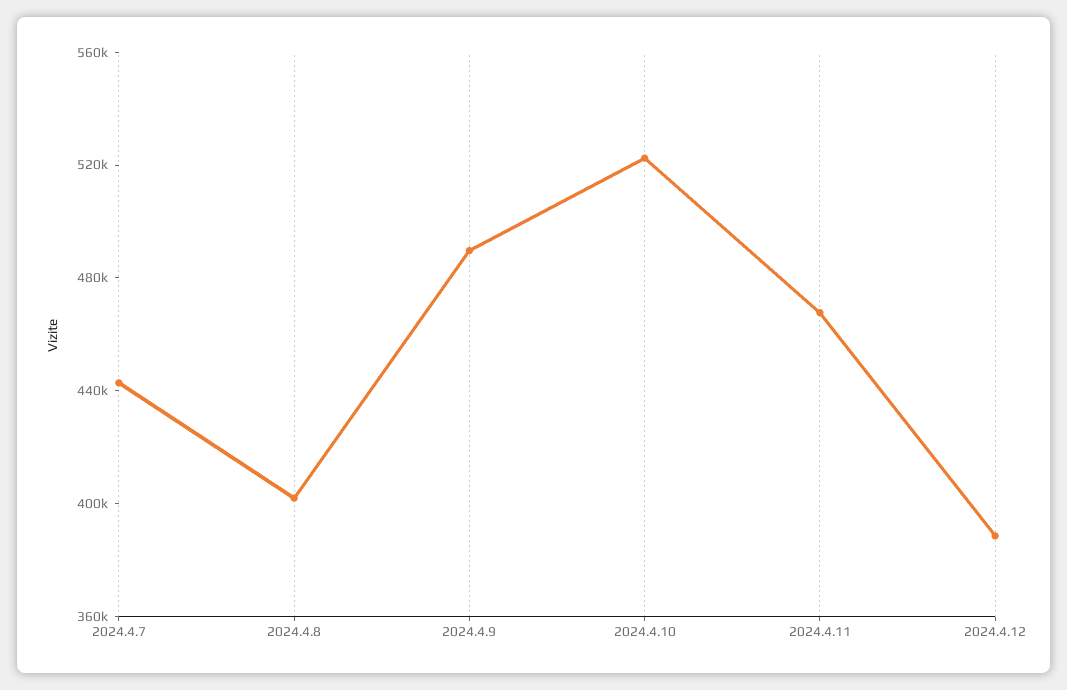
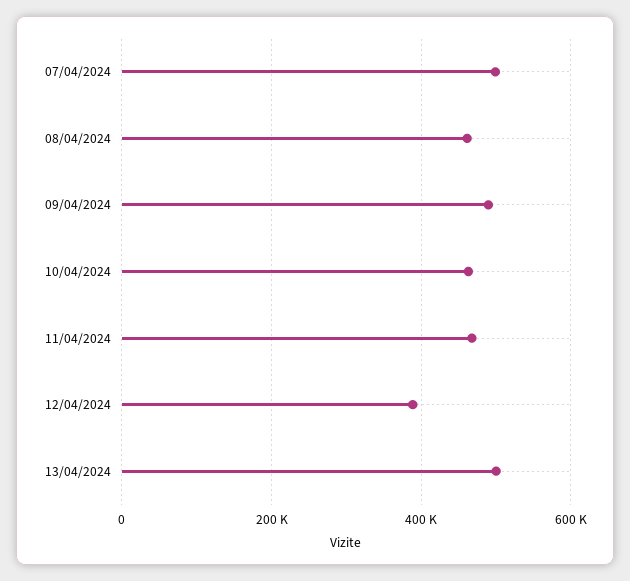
2024.4.7: 440000 -> 500000
2024.4.8: 400000 -> 460000
2024.4.10: 520000 -> 460000
13/04/2024: none -> 500000

